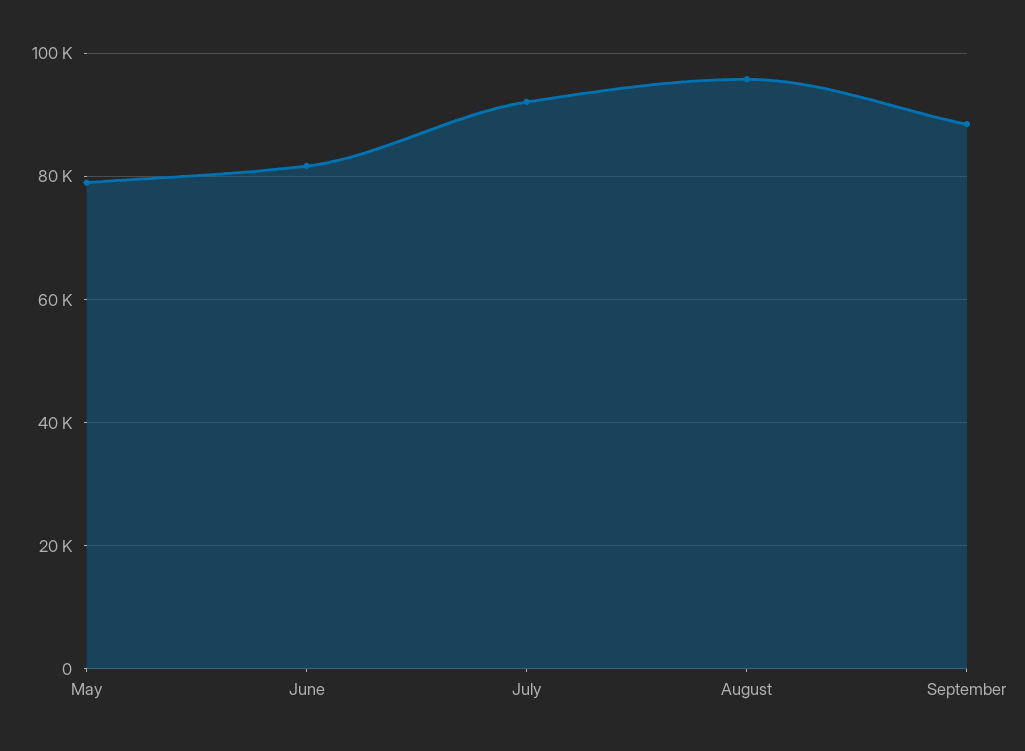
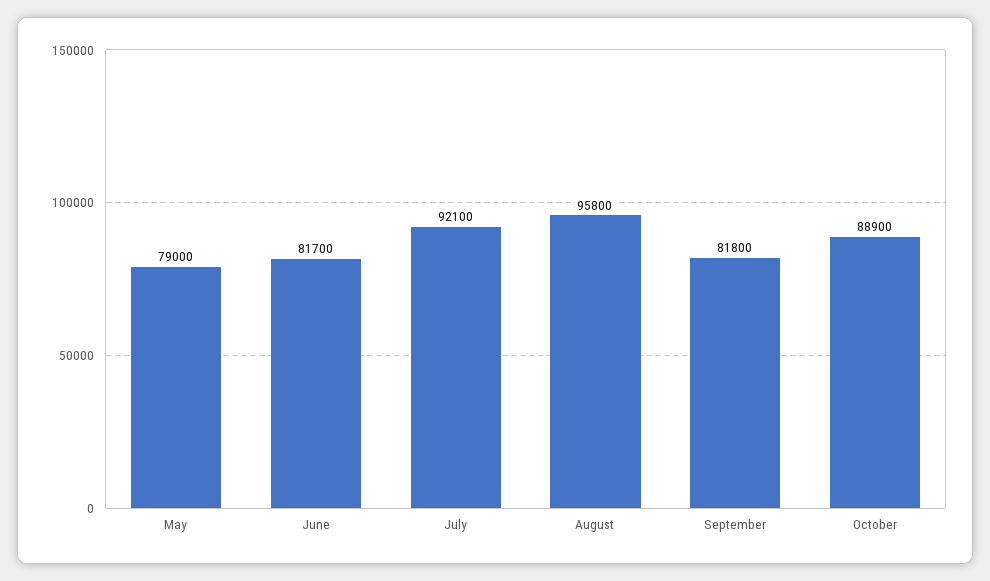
September: 88000 -> 81800
October: none -> 88900

